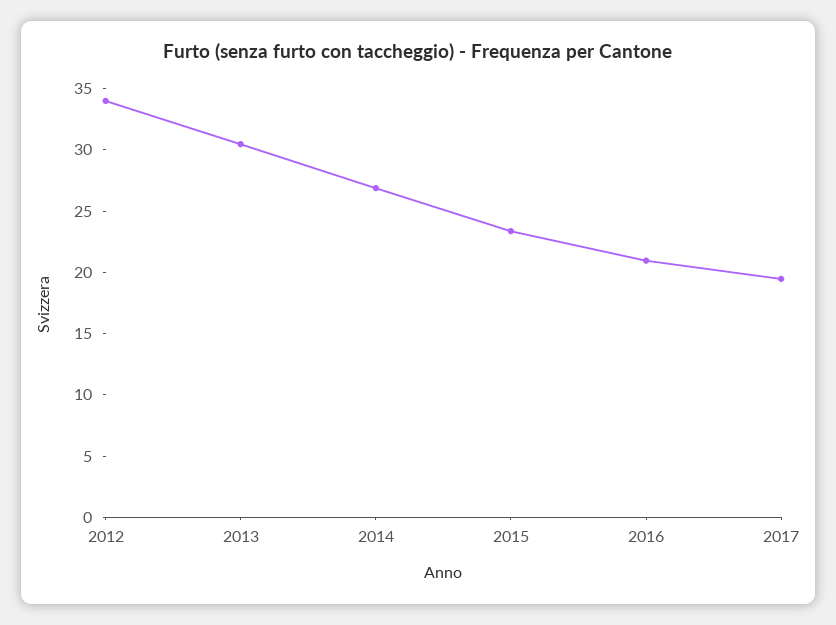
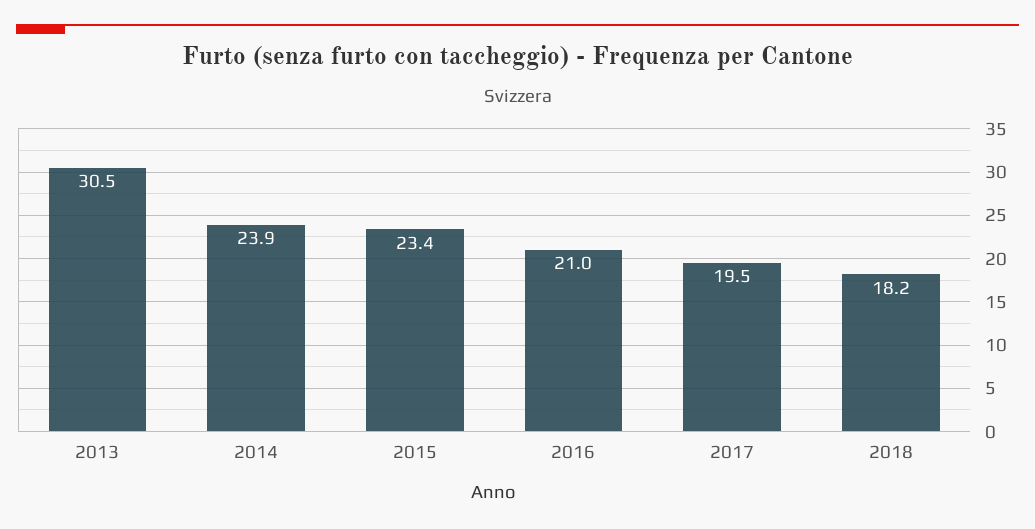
2012: 34 -> none
2014: 27 -> 23.9
2018: none -> 18.2

